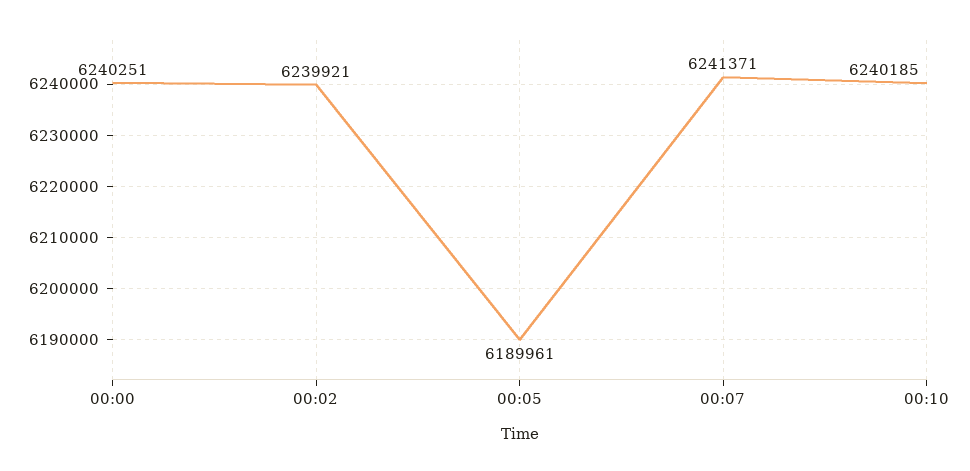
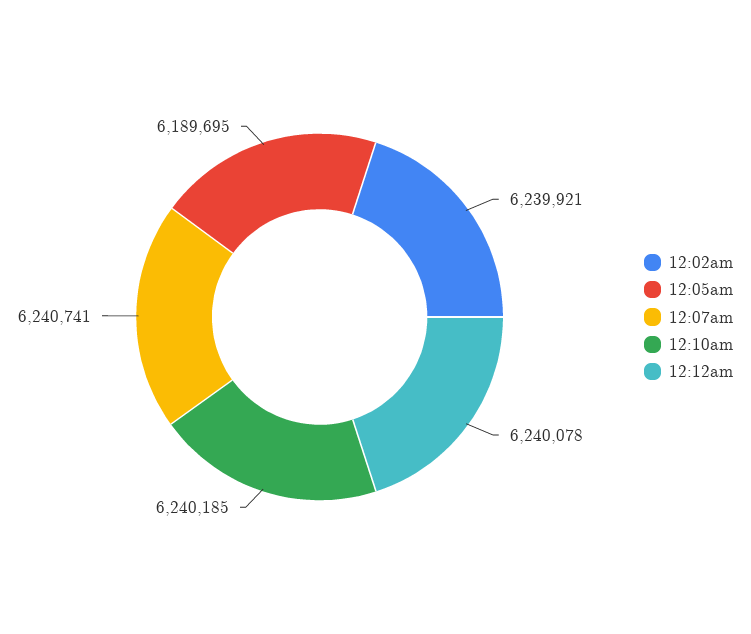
00:00: 6240251 -> none
00:05: 6189961 -> 6189695
00:07: 6241371 -> 6240741
12:12am: none -> 6240078

